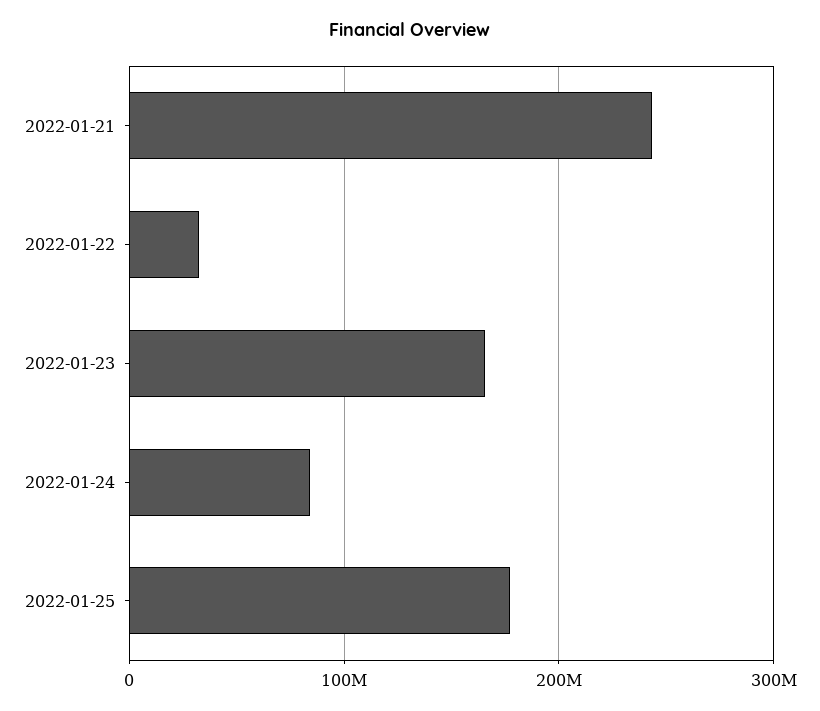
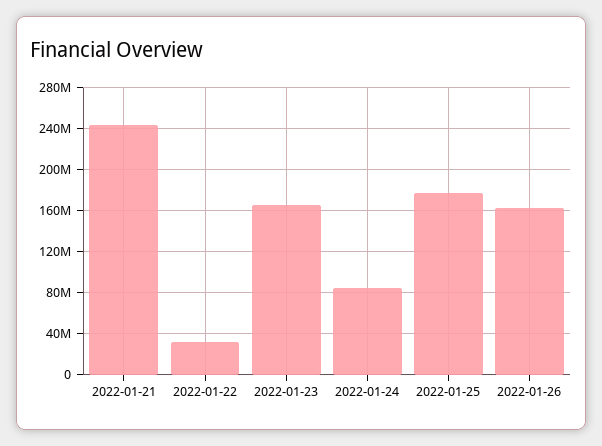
2022-01-26: none -> 160000000

